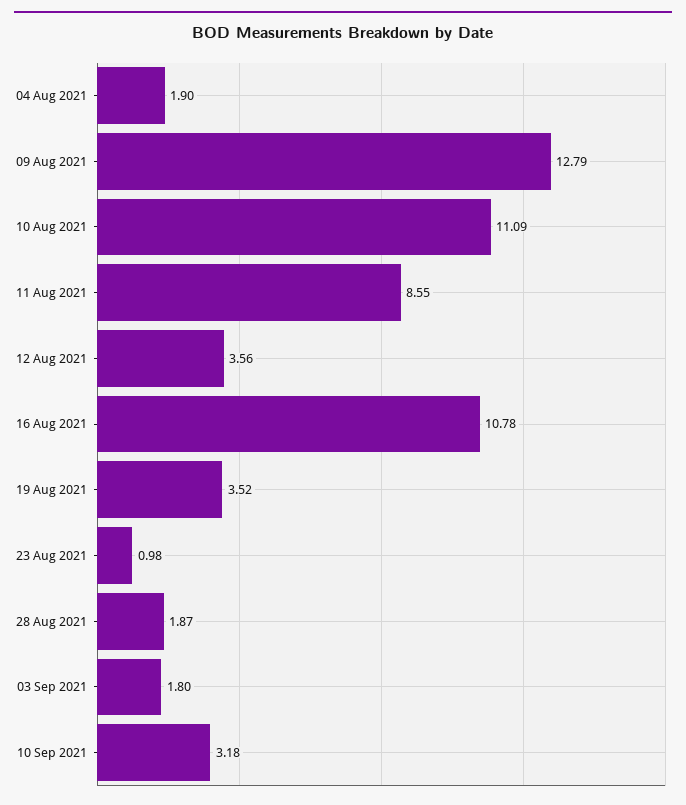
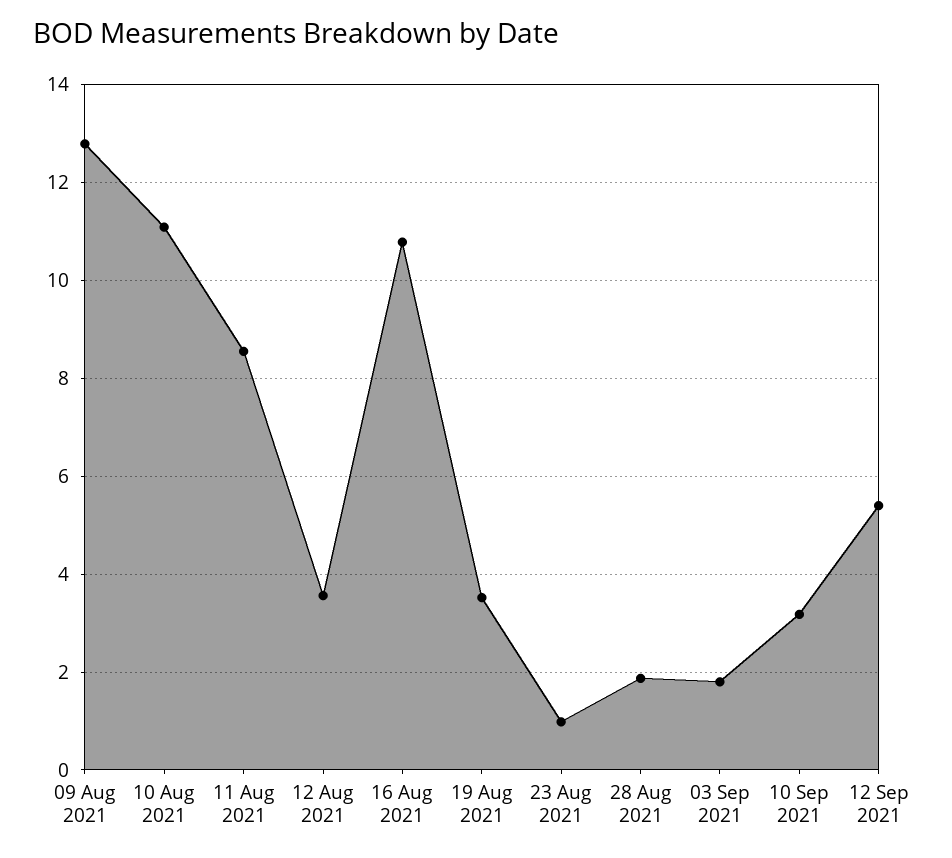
04 Aug 2021: 1.9 -> none
12 Sep 2021: none -> 5.4

